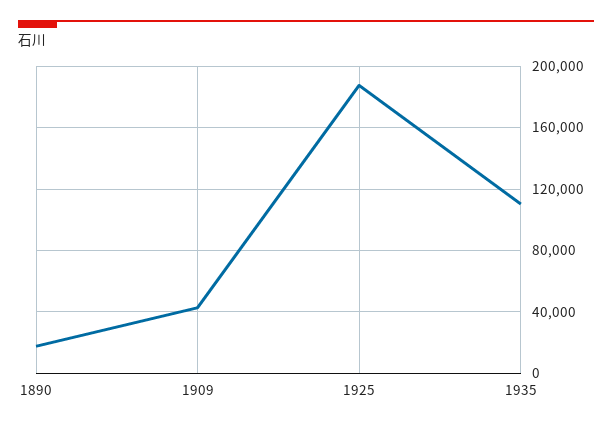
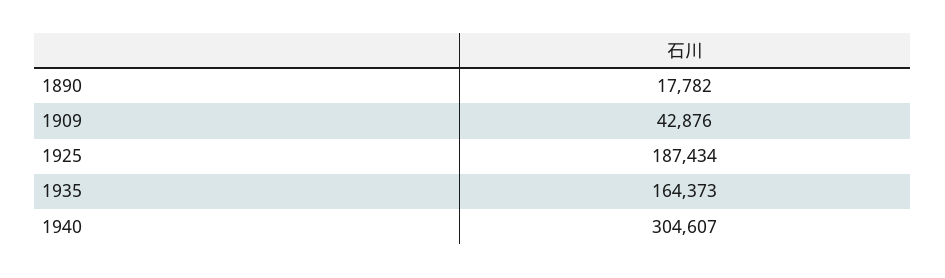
1935: 110000 -> 164373
1940: none -> 304607

